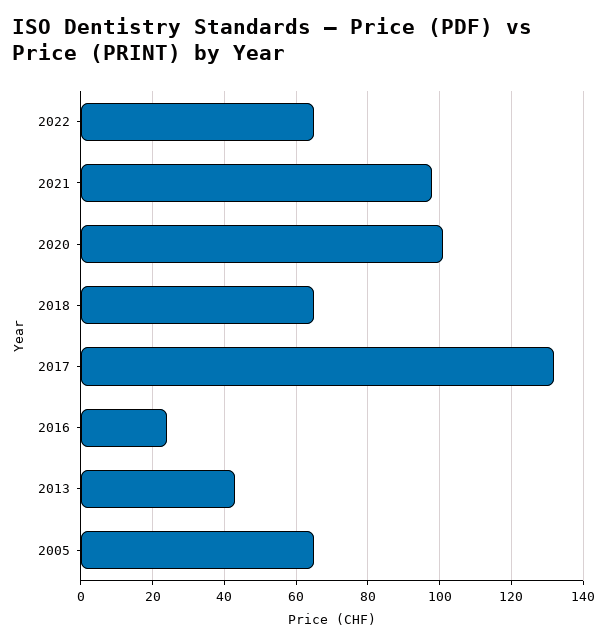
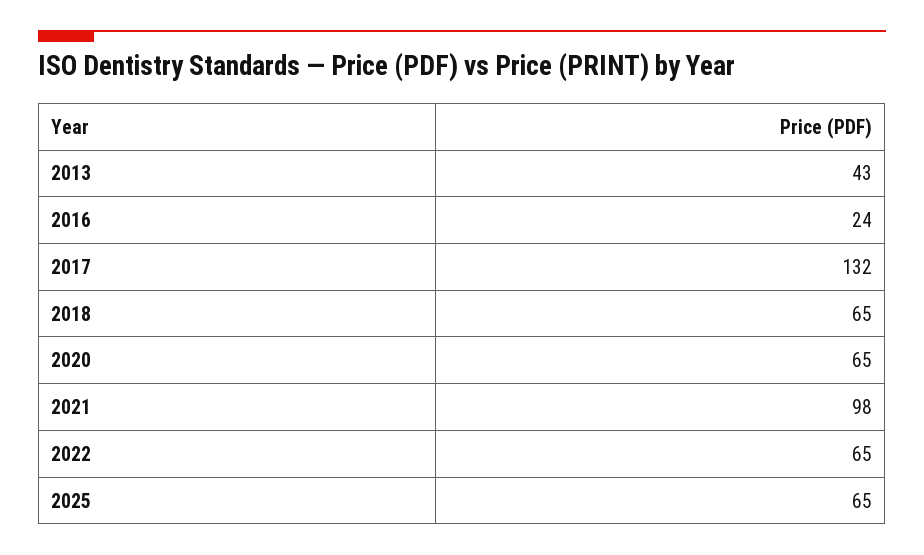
2020: 100 -> 65
2005: 65 -> none
2025: none -> 65

